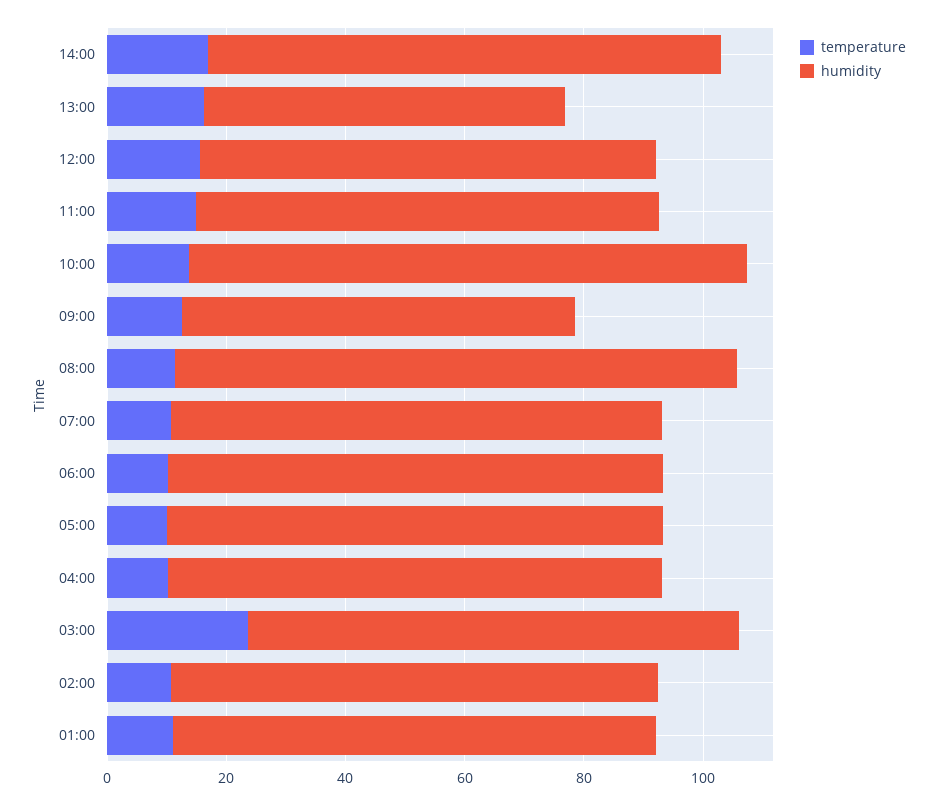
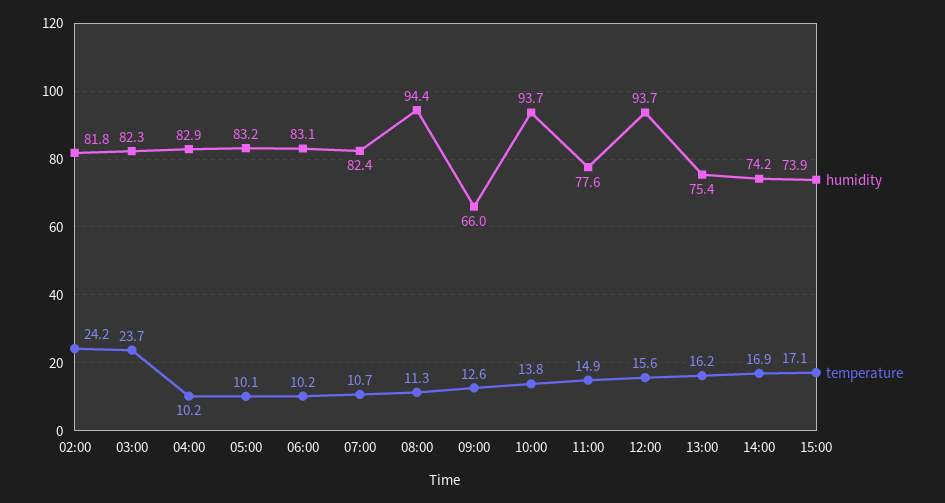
humidity, 14:00: 85 -> 74.2
humidity, 13:00: 60 -> 75.4
humidity, 12:00: 75 -> 93.7
temperature, 02:00: 10 -> 24.2
temperature, 01:00: 10 -> none
humidity, 01:00: 80 -> none
humidity, 15:00: none -> 73.9
temperature, 15:00: none -> 17.1

